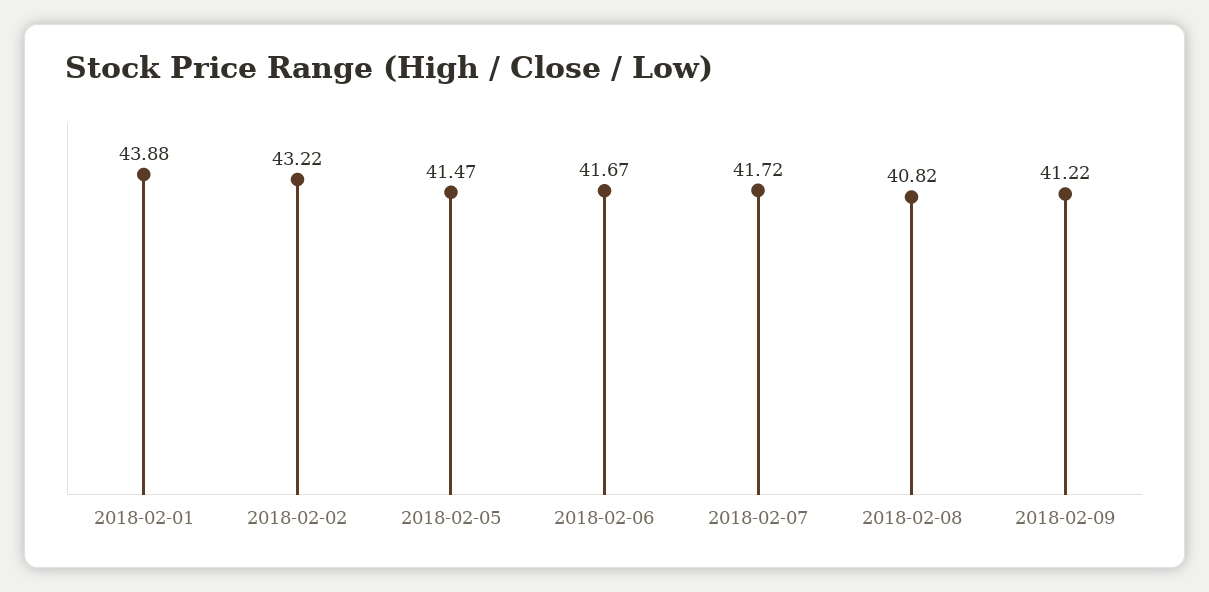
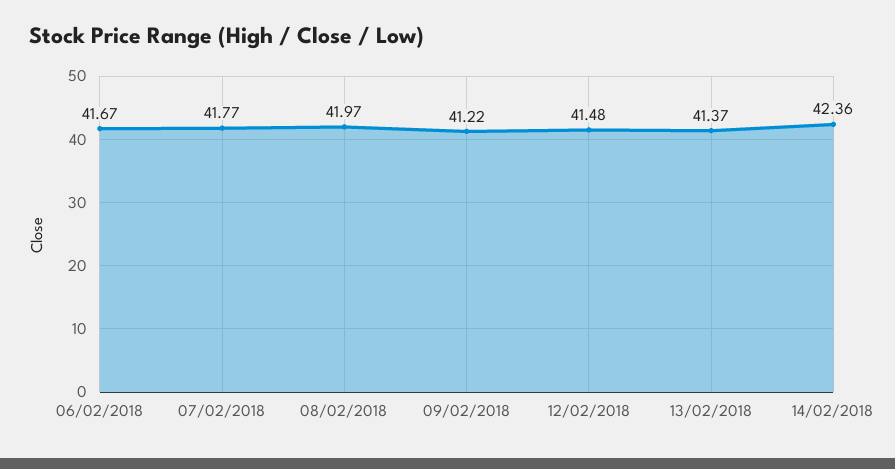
2018-02-01: 43.88 -> none
2018-02-02: 43.22 -> none
2018-02-05: 41.47 -> none
2018-02-07: 41.72 -> 41.77
2018-02-08: 40.82 -> 41.97
12/02/2018: none -> 41.48
13/02/2018: none -> 41.37
14/02/2018: none -> 42.36

